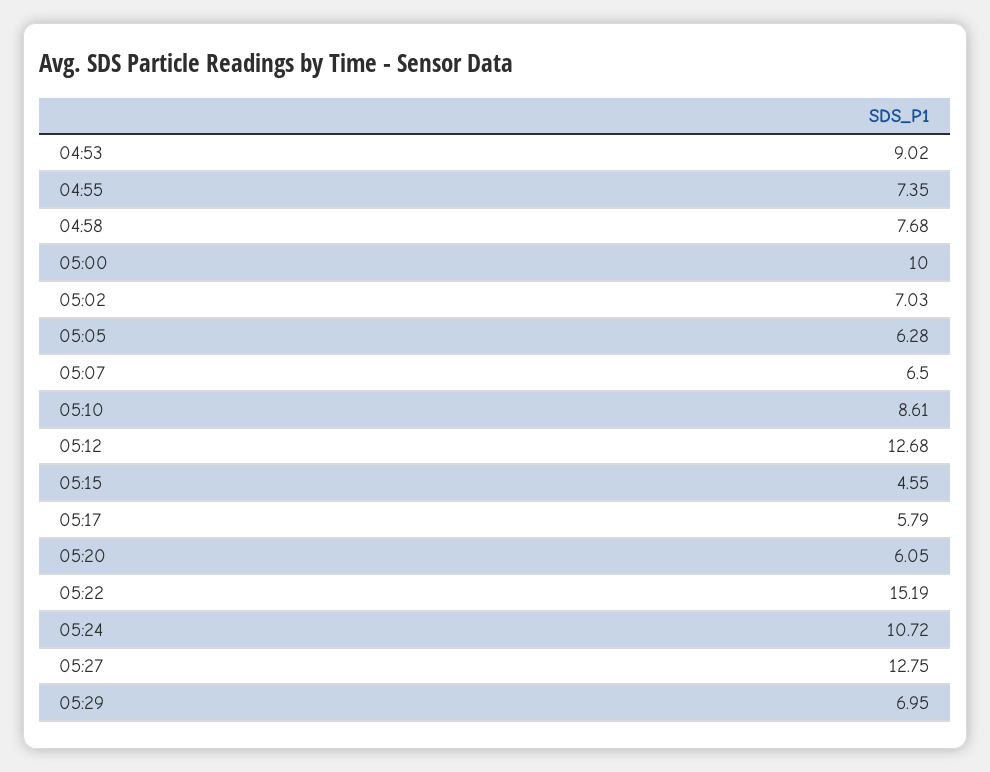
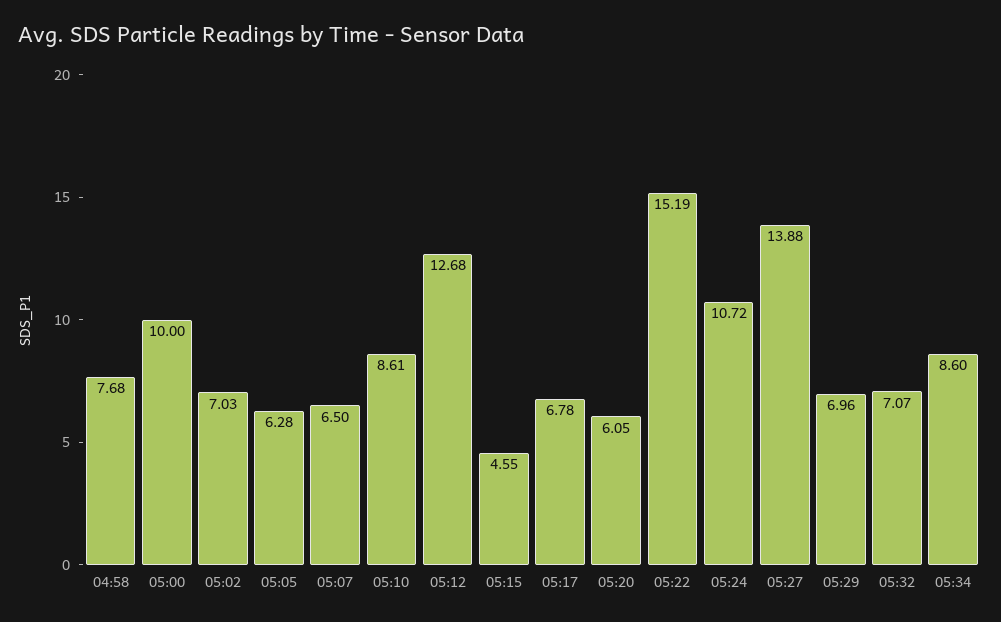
04:53: 9.02 -> none
04:55: 7.35 -> none
05:17: 5.79 -> 6.78
05:27: 12.75 -> 13.88
05:29: 6.95 -> 6.96
05:32: none -> 7.07
05:34: none -> 8.6

